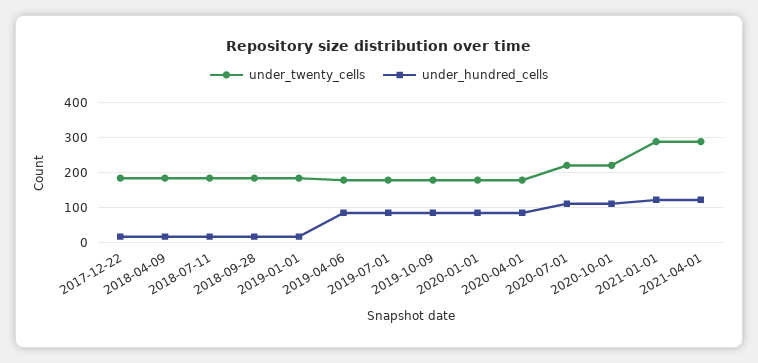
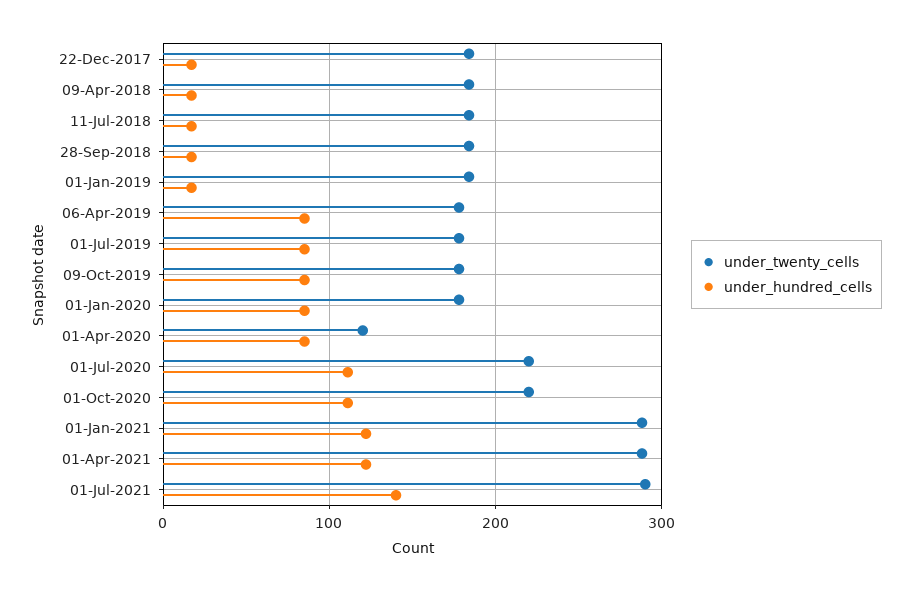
under_twenty_cells, 2020-04-01: 180 -> 120
under_twenty_cells, 01-Jul-2021: none -> 290
under_hundred_cells, 01-Jul-2021: none -> 140

